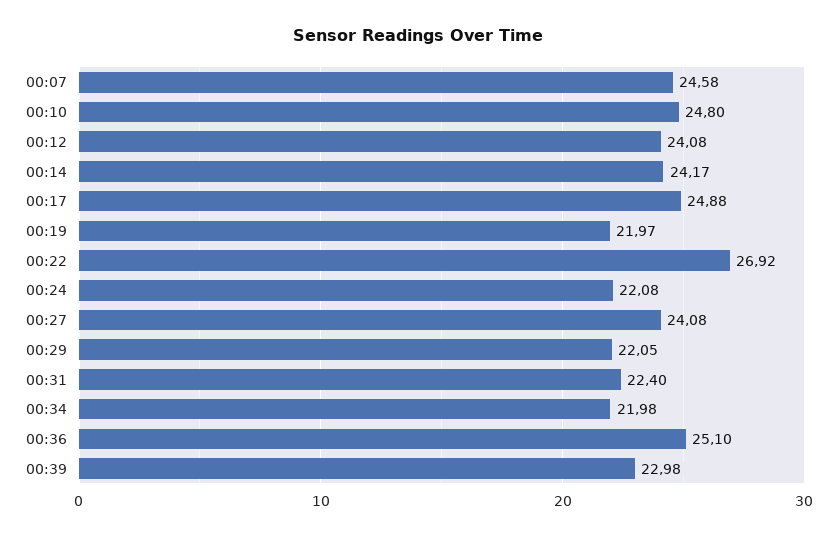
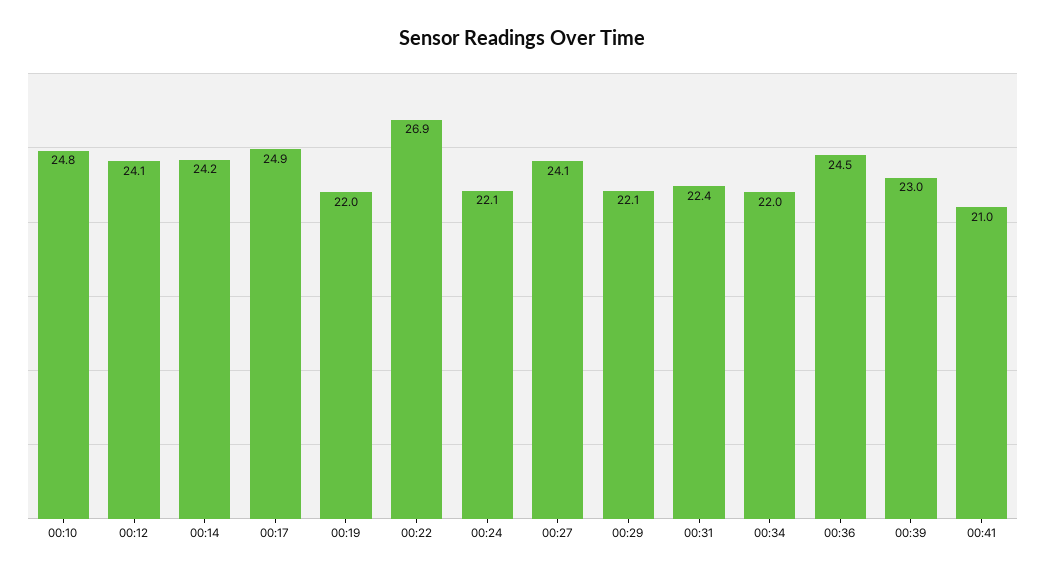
00:07: 24.58 -> none
00:36: 25.1 -> 24.5
00:41: none -> 21

